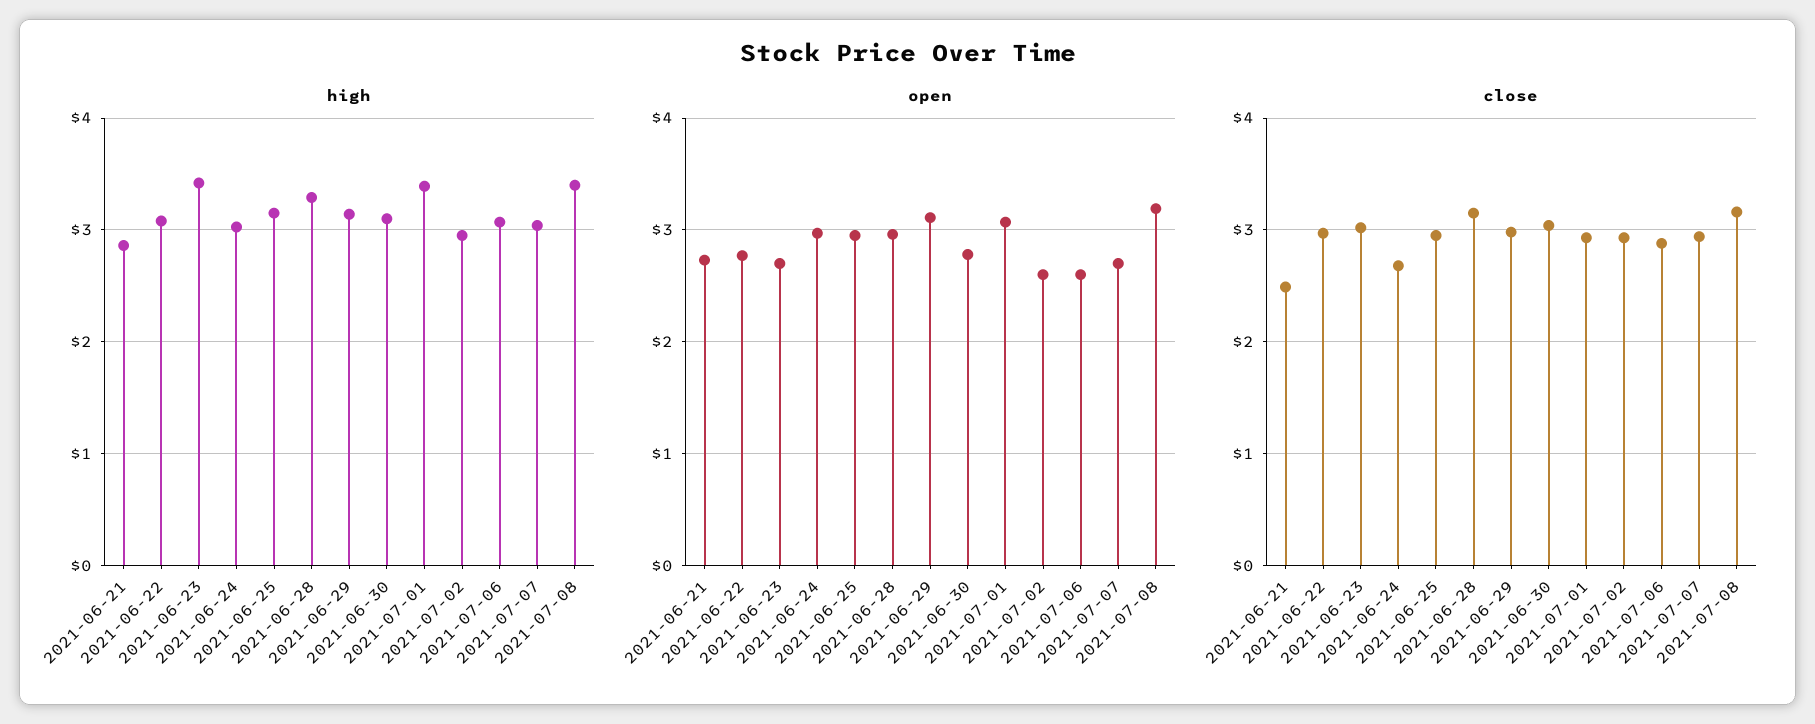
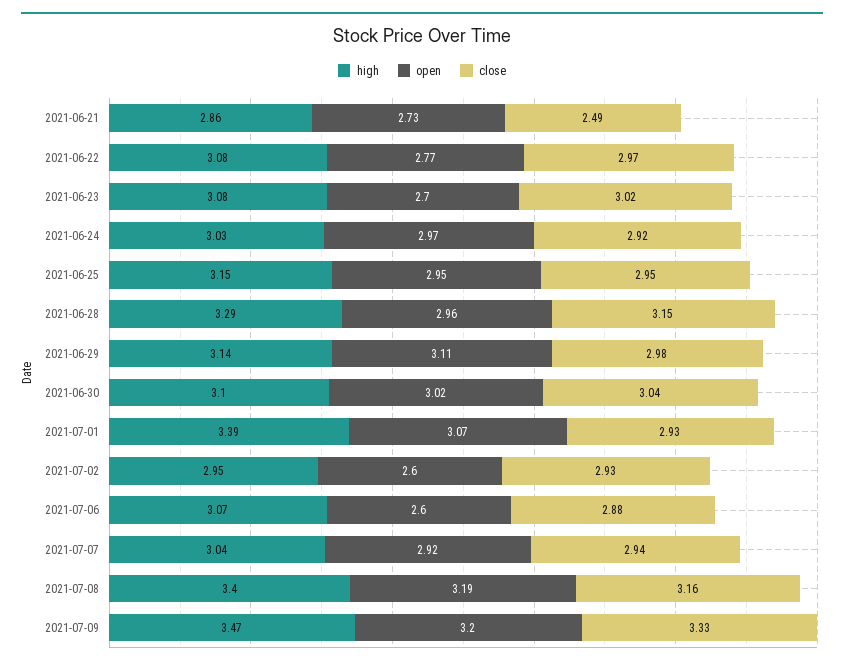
high, 2021-06-23: 3.4 -> 3.08
open, 2021-06-30: 2.8 -> 3.02
open, 2021-07-07: 2.7 -> 2.92
close, 2021-06-24: 2.7 -> 2.92
high, 2021-07-09: none -> 3.47
open, 2021-07-09: none -> 3.2
close, 2021-07-09: none -> 3.33

